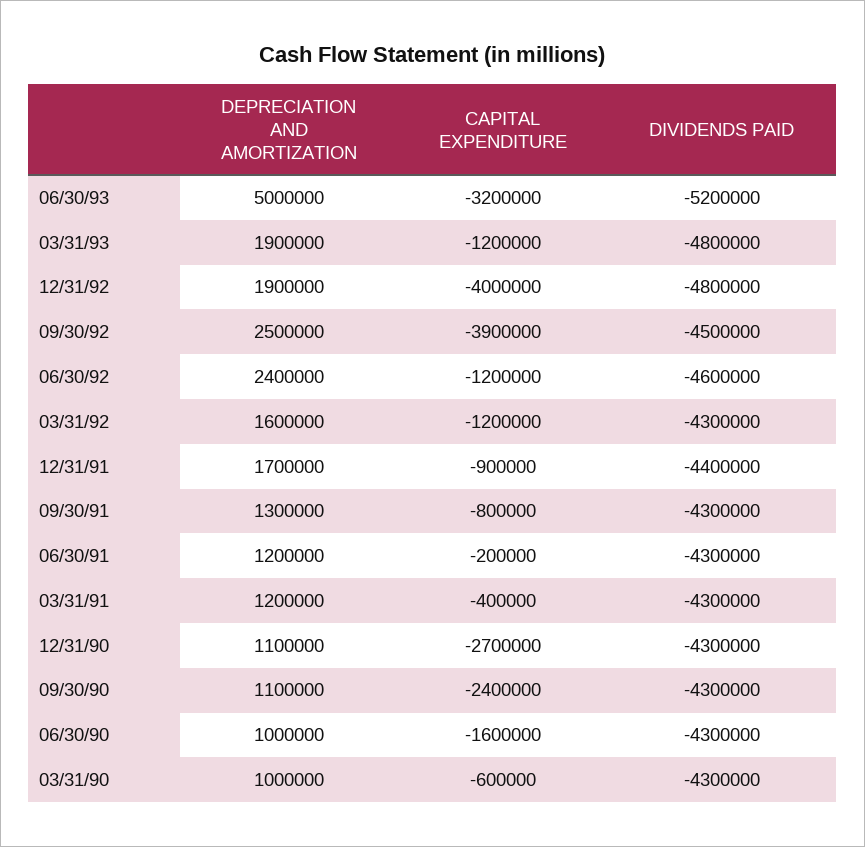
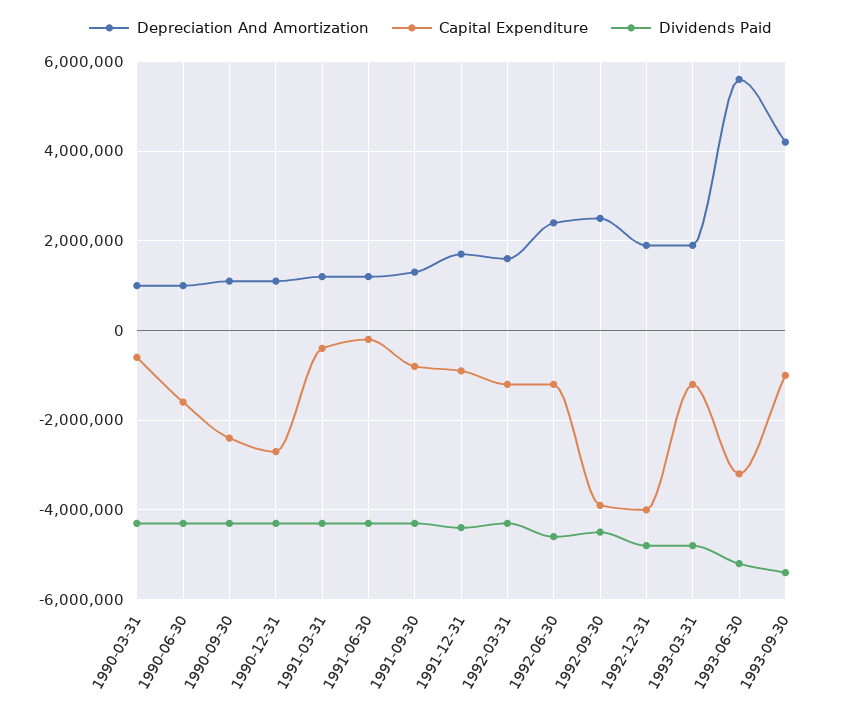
DEPRECIATION AND AMORTIZATION, 06/30/93: 5000000 -> 5600000
DEPRECIATION AND AMORTIZATION, 1993-09-30: none -> 4200000
CAPITAL EXPENDITURE, 1993-09-30: none -> -1000000
DIVIDENDS PAID, 1993-09-30: none -> -5400000

